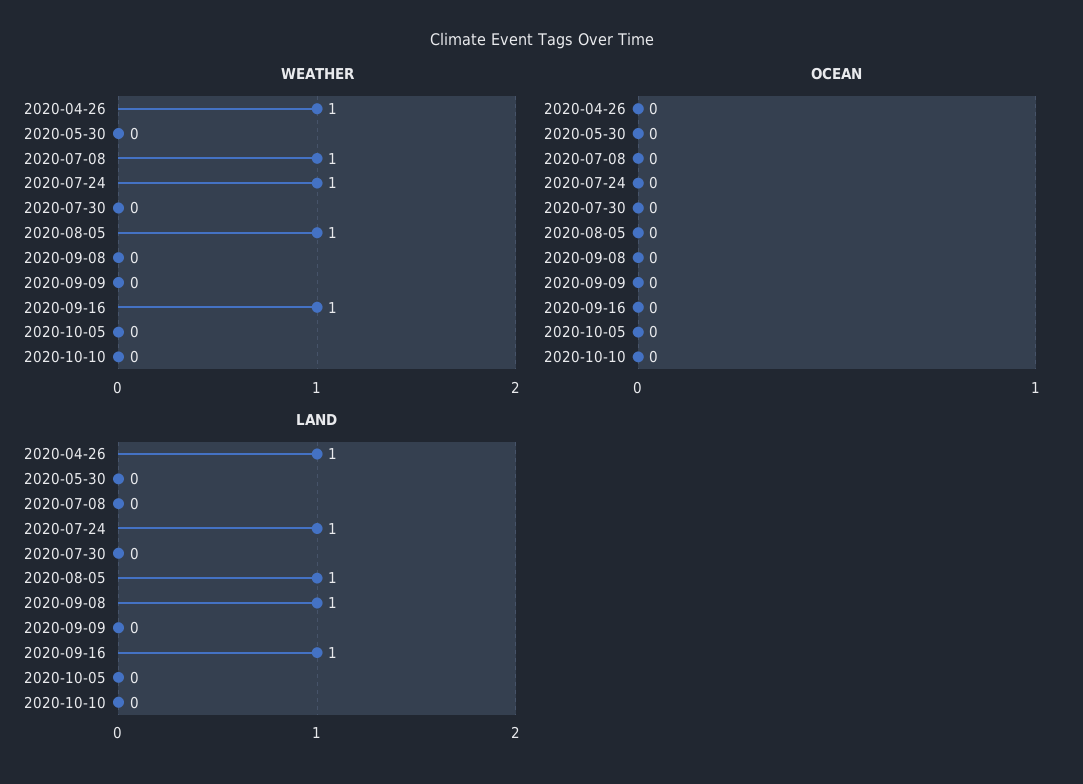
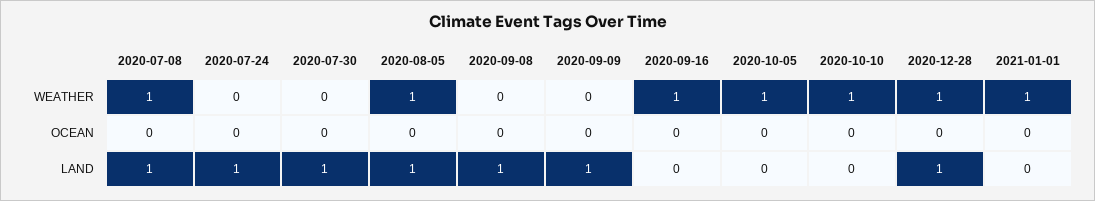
WEATHER, 2020-04-26: 1 -> none
WEATHER, 2020-05-30: 0 -> none
WEATHER, 2020-07-24: 1 -> 0
WEATHER, 2020-10-05: 0 -> 1
WEATHER, 2020-10-10: 0 -> 1
OCEAN, 2020-04-26: 0 -> none
OCEAN, 2020-05-30: 0 -> none
LAND, 2020-04-26: 1 -> none
LAND, 2020-05-30: 0 -> none
LAND, 2020-07-08: 0 -> 1
LAND, 2020-07-30: 0 -> 1
LAND, 2020-09-09: 0 -> 1
LAND, 2020-09-16: 1 -> 0
WEATHER, 2020-12-28: none -> 1
WEATHER, 2021-01-01: none -> 1
OCEAN, 2020-12-28: none -> 0
OCEAN, 2021-01-01: none -> 0
LAND, 2020-12-28: none -> 1
LAND, 2021-01-01: none -> 0

